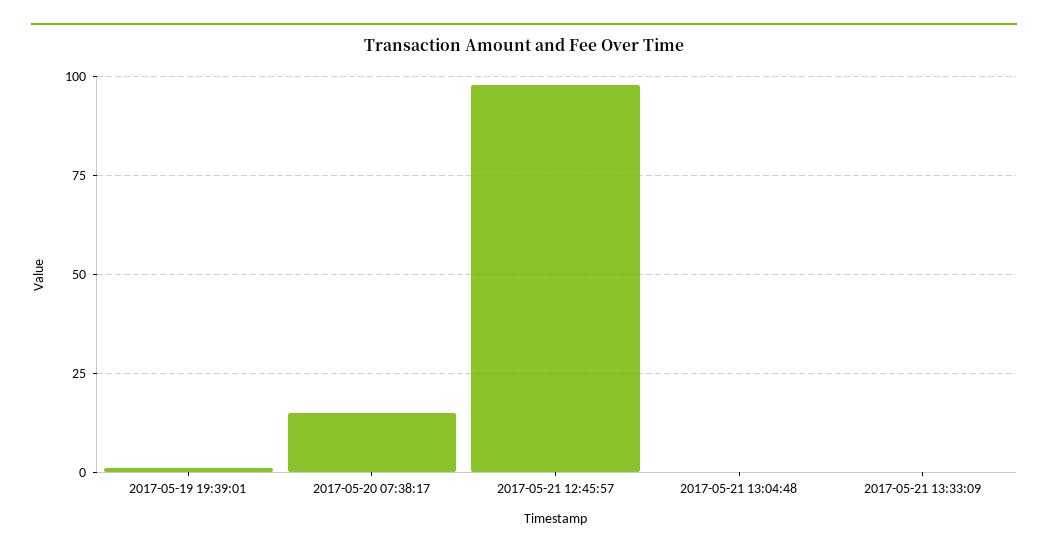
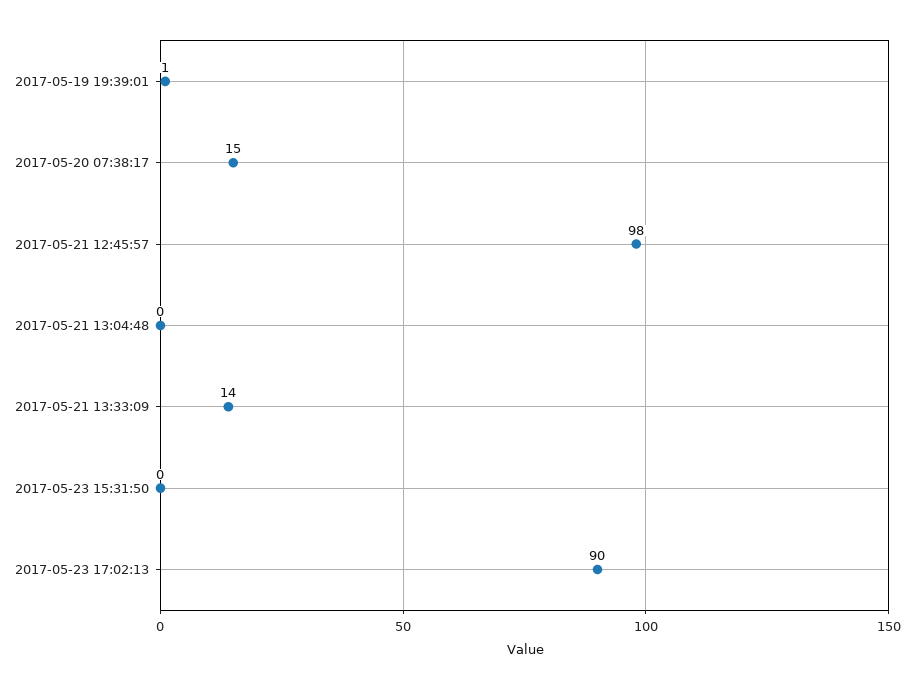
2017-05-21 13:33:09: 0 -> 14
2017-05-23 15:31:50: none -> 0
2017-05-23 17:02:13: none -> 90

